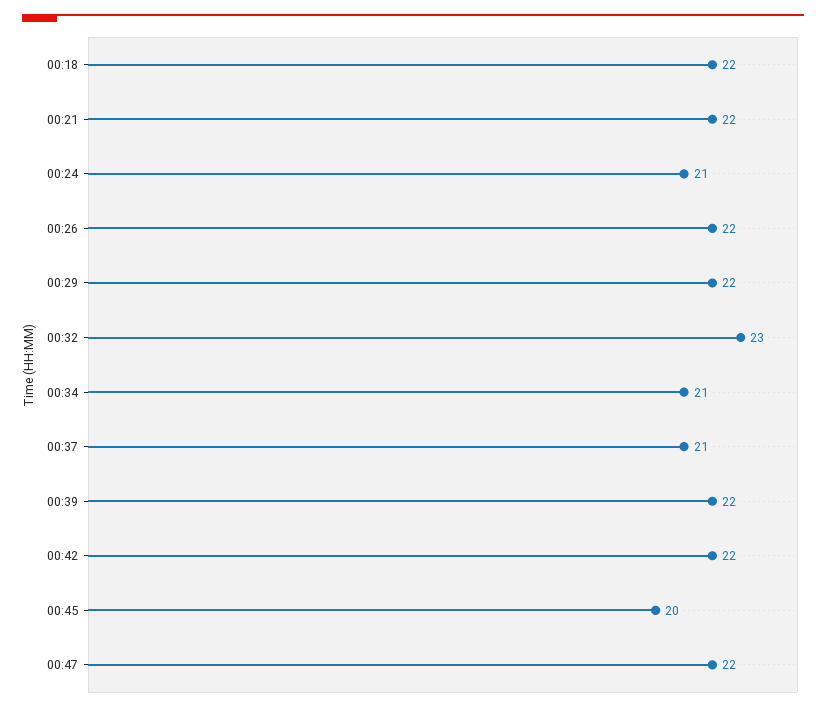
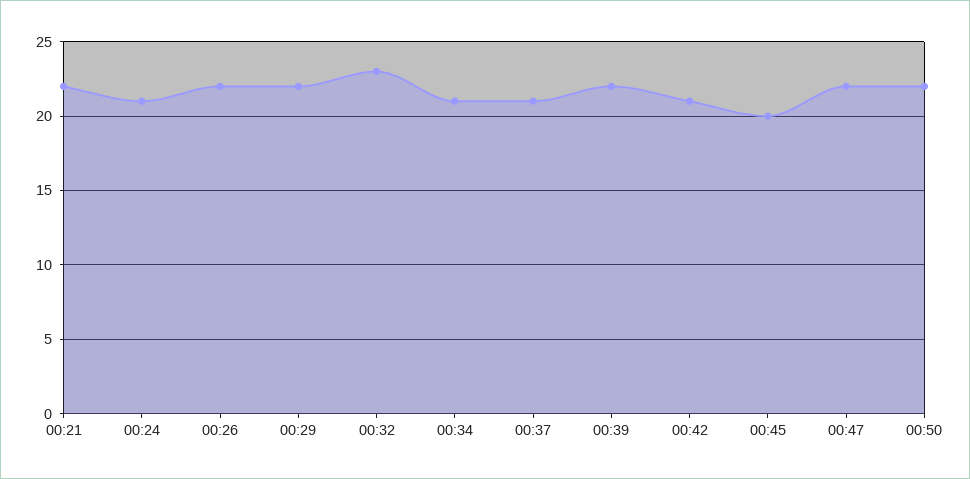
00:18: 22 -> none
00:42: 22 -> 21
00:50: none -> 22

